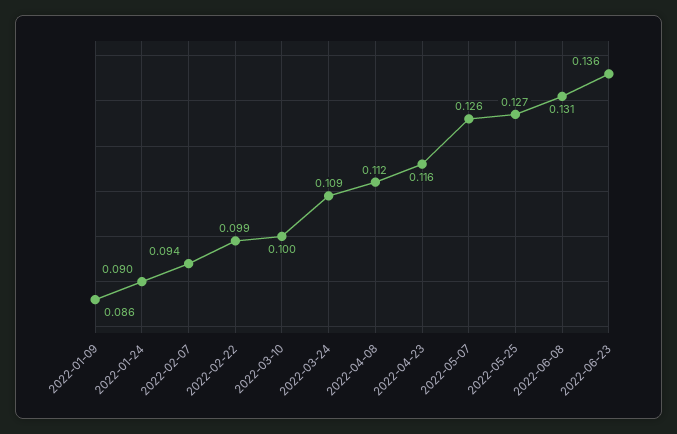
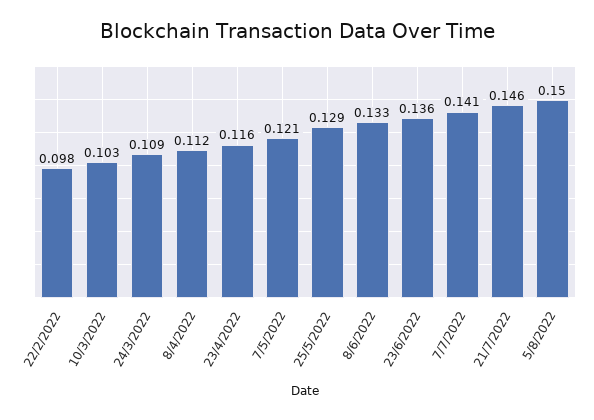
2022-01-09: 0.086 -> none
2022-01-24: 0.09 -> none
2022-02-07: 0.094 -> none
2022-02-22: 0.099 -> 0.098
2022-03-10: 0.1 -> 0.103
2022-05-07: 0.126 -> 0.121
2022-05-25: 0.127 -> 0.129
2022-06-08: 0.131 -> 0.133
7/7/2022: none -> 0.141
21/7/2022: none -> 0.146
5/8/2022: none -> 0.15

